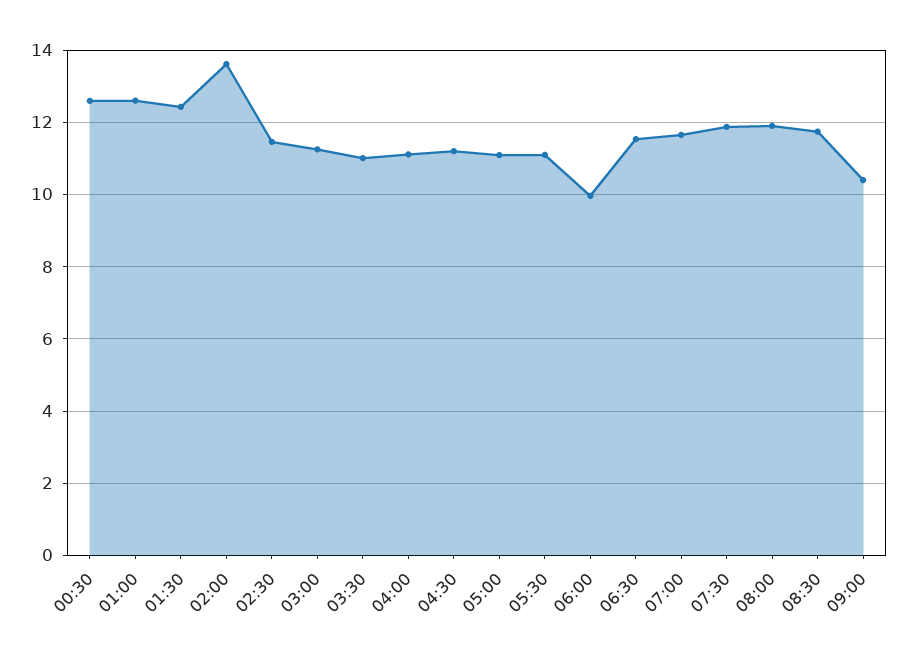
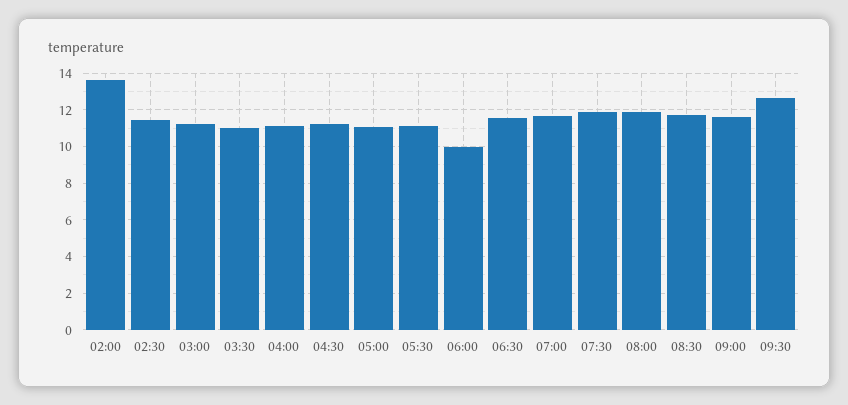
00:30: 12.6 -> none
01:00: 12.6 -> none
01:30: 12.4 -> none
09:00: 10.4 -> 11.5
09:30: none -> 12.5

